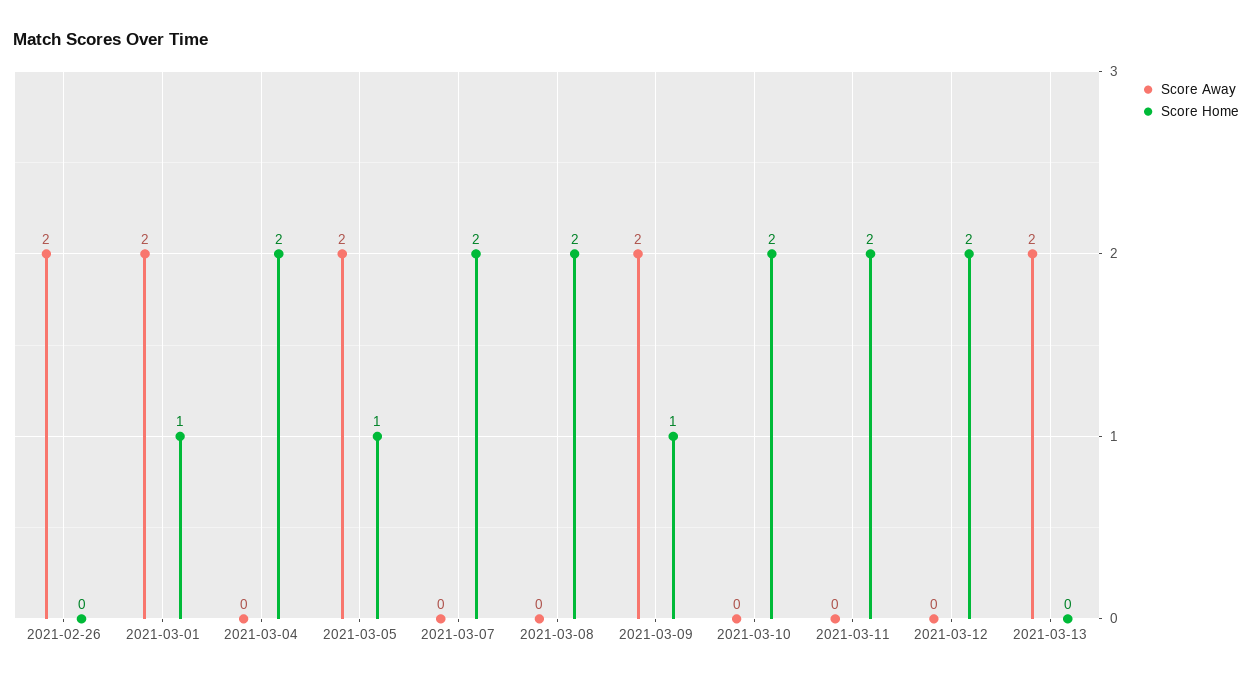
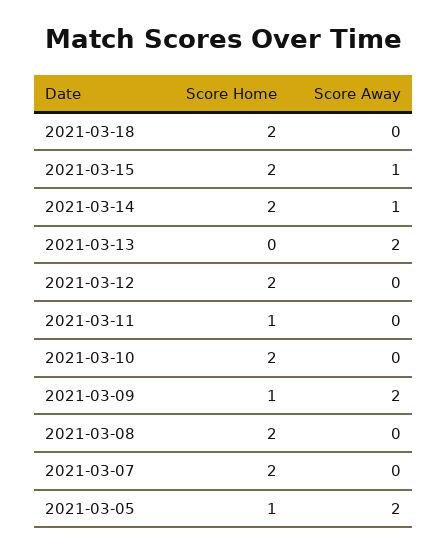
Score Away, 2021-02-26: 2 -> none
Score Home, 2021-02-26: 0 -> none
Score Away, 2021-03-01: 2 -> none
Score Home, 2021-03-01: 1 -> none
Score Away, 2021-03-04: 0 -> none
Score Home, 2021-03-04: 2 -> none
Score Home, 2021-03-11: 2 -> 1
Score Home, 2021-03-18: none -> 2
Score Away, 2021-03-18: none -> 0
Score Home, 2021-03-15: none -> 2
Score Away, 2021-03-15: none -> 1
Score Home, 2021-03-14: none -> 2
Score Away, 2021-03-14: none -> 1

